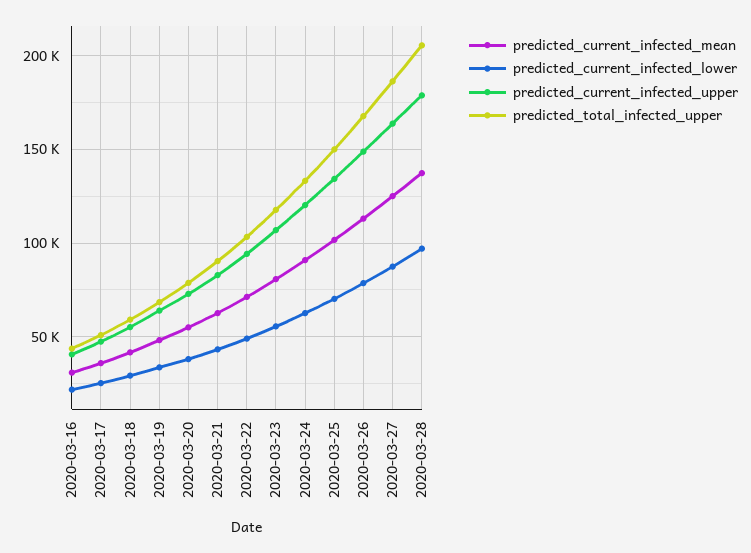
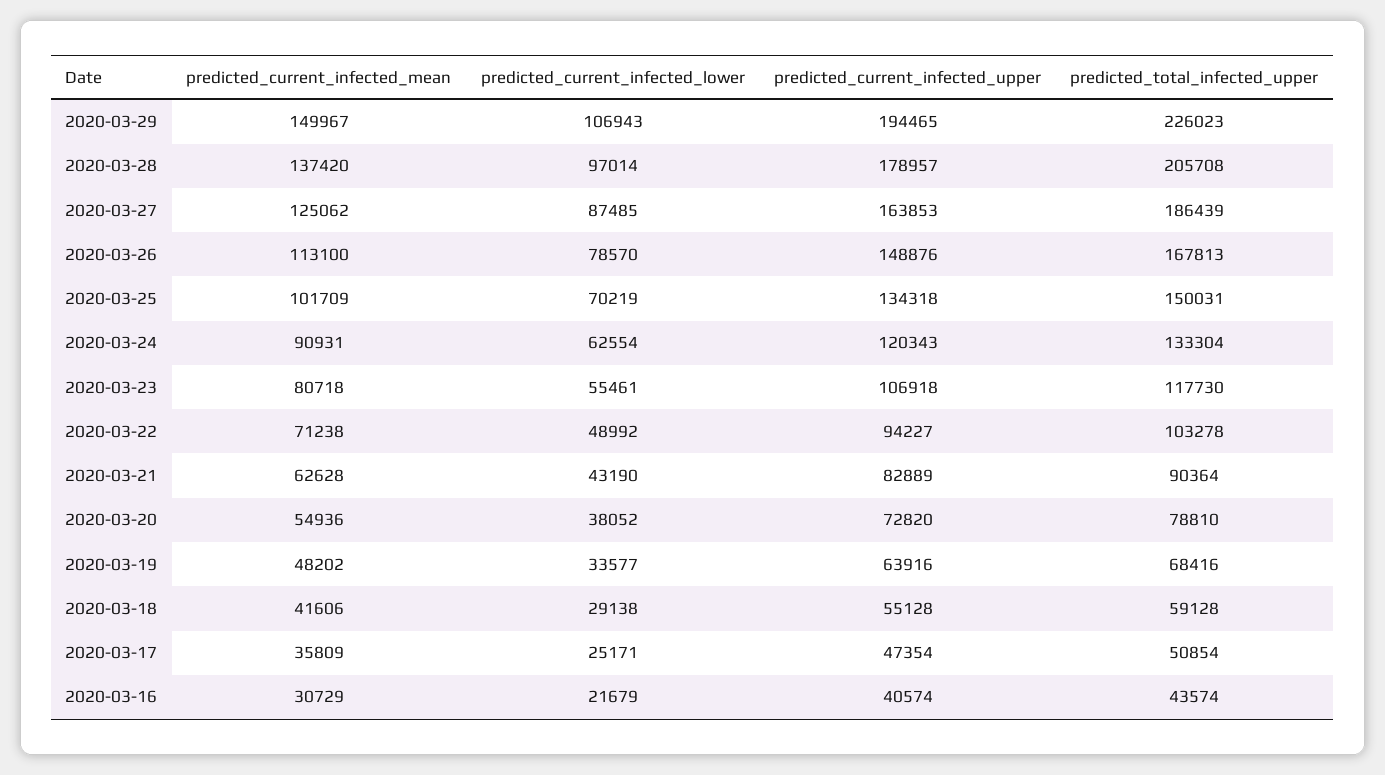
predicted_current_infected_mean, 2020-03-29: none -> 149967
predicted_current_infected_lower, 2020-03-29: none -> 106943
predicted_current_infected_upper, 2020-03-29: none -> 194465
predicted_total_infected_upper, 2020-03-29: none -> 226023

